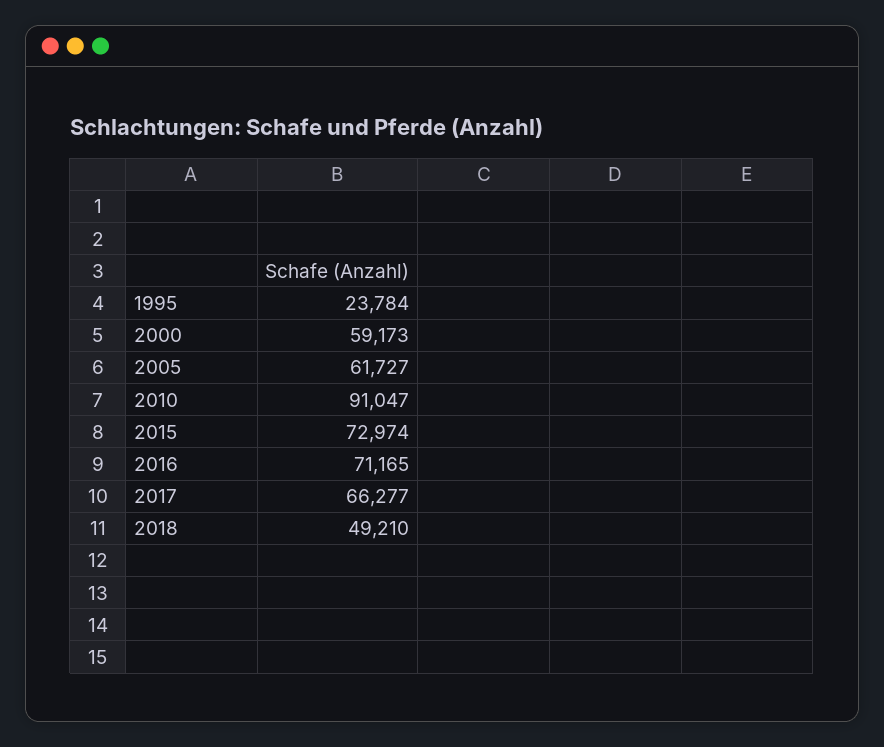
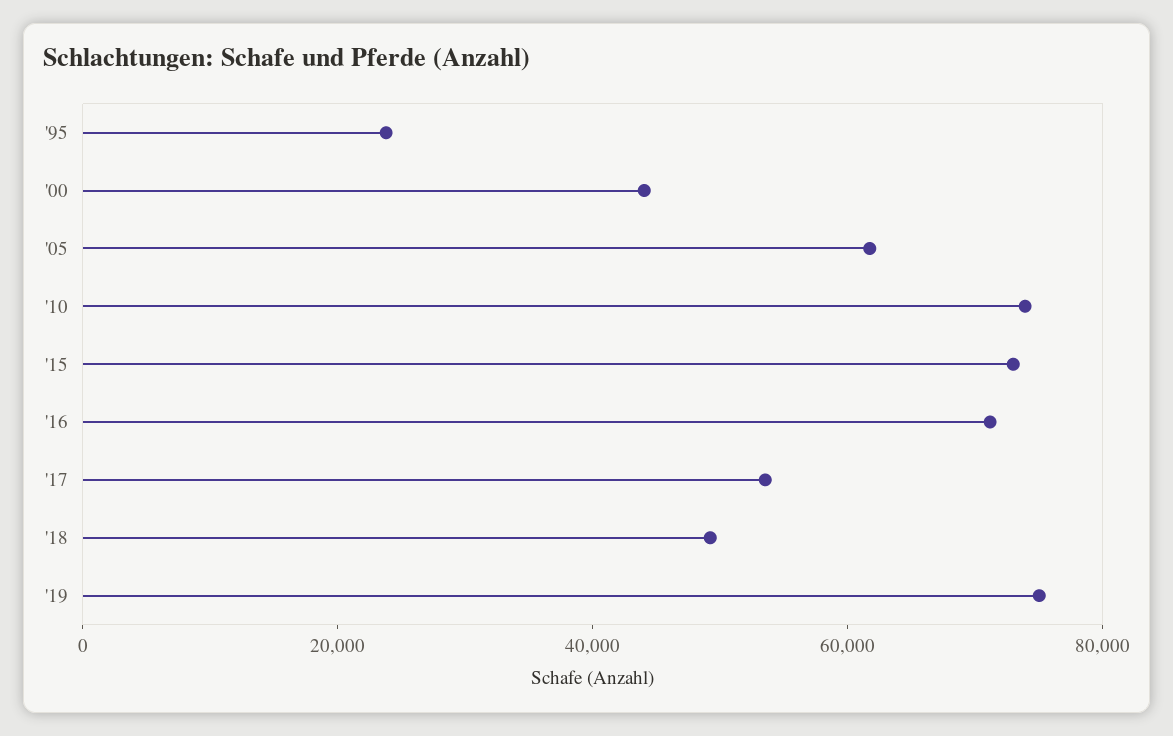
2000: 59173 -> 45000
2010: 91047 -> 75000
2017: 66277 -> 55000
'19: none -> 75000

